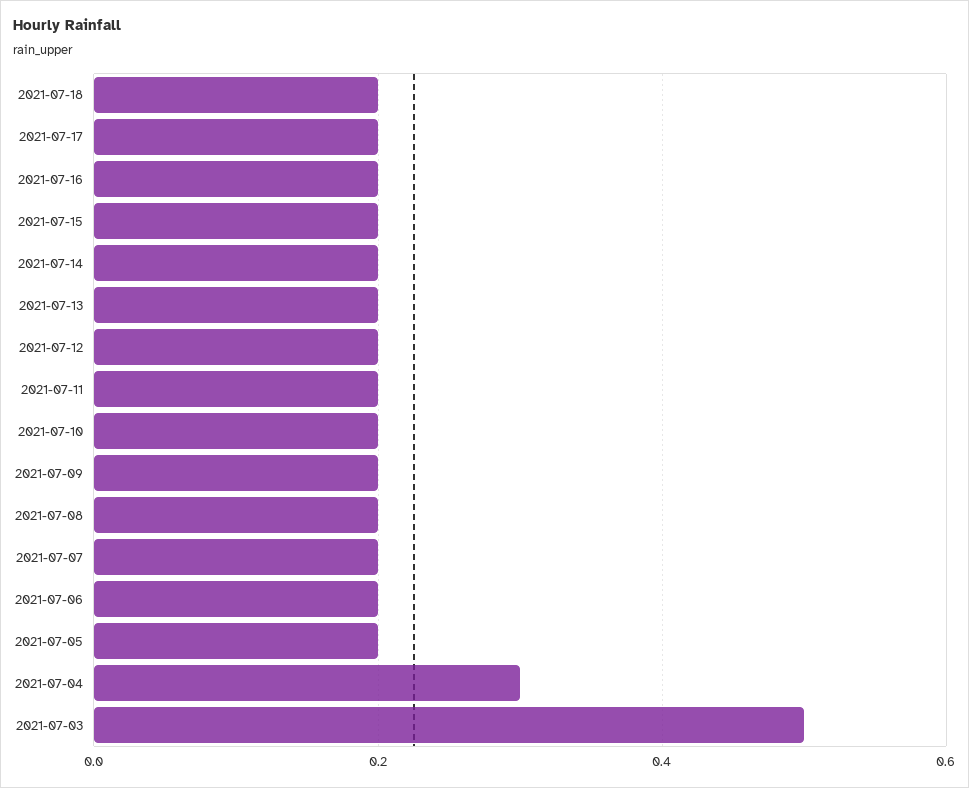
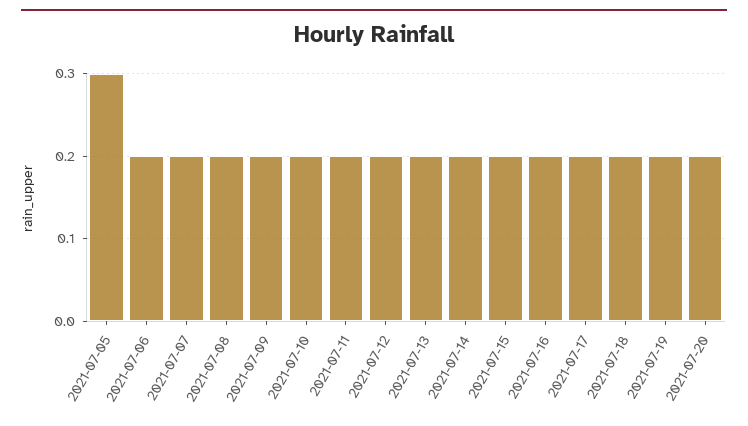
2021-07-05: 0.2 -> 0.3
2021-07-04: 0.3 -> none
2021-07-03: 0.5 -> none
2021-07-19: none -> 0.2
2021-07-20: none -> 0.2

